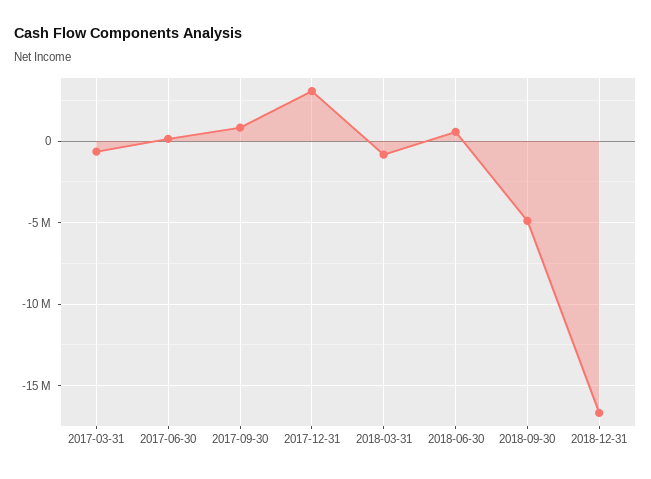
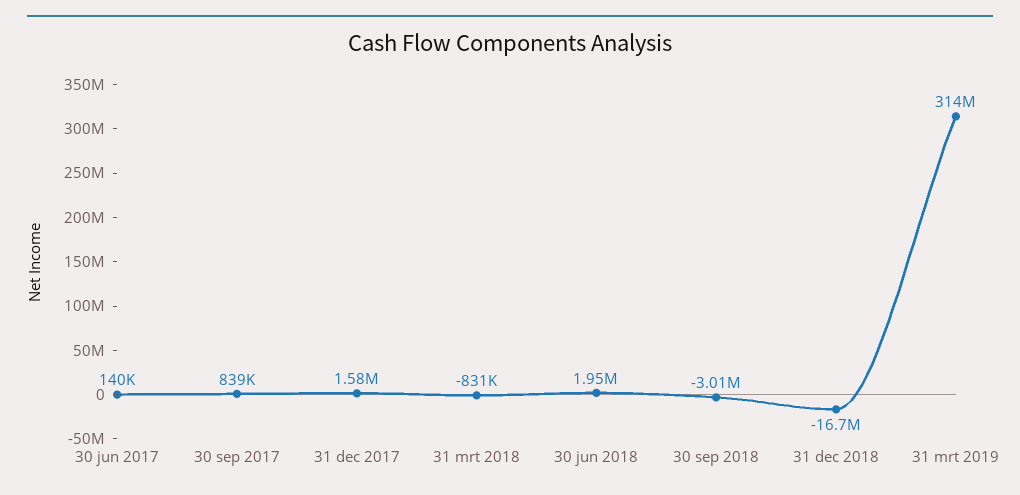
2017-03-31: -500000 -> none
2017-12-31: 3000000 -> 1580000
2018-06-30: 500000 -> 1950000
2018-09-30: -5000000 -> -3010000
31 mrt 2019: none -> 314000000

